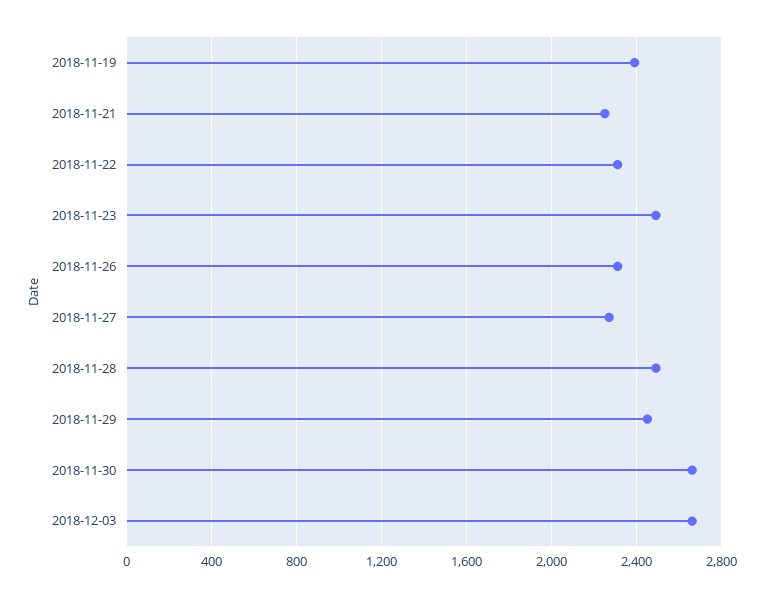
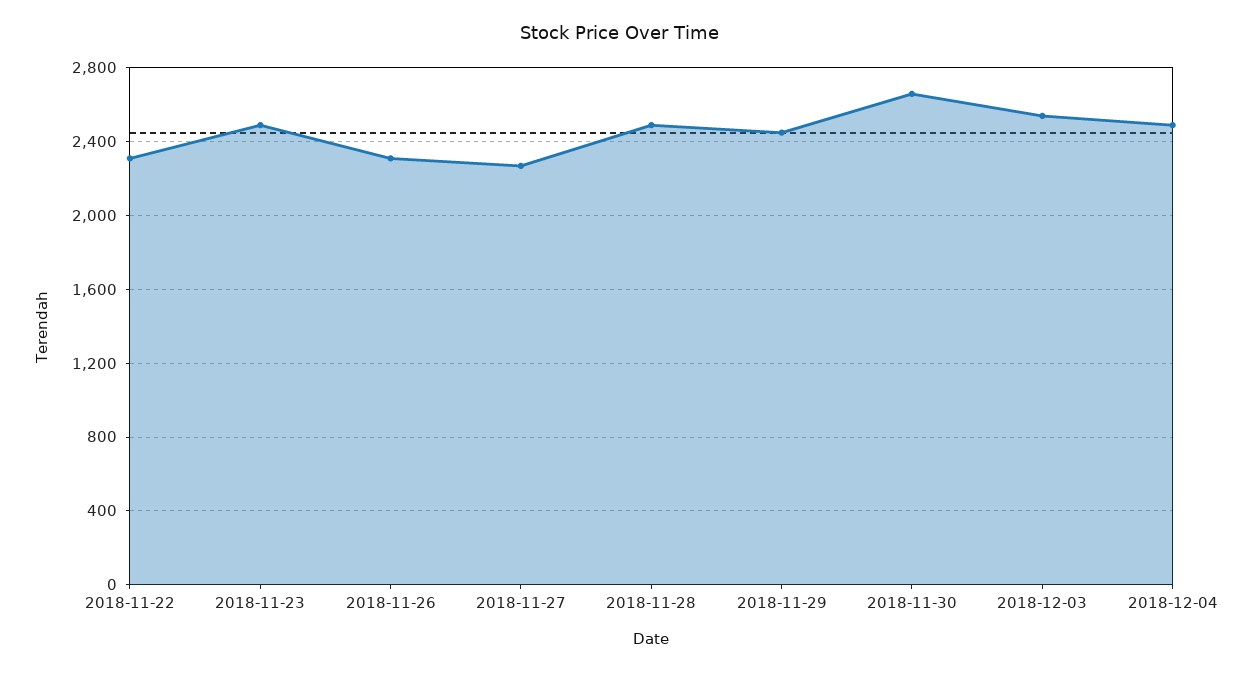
2018-11-19: 2400 -> none
2018-11-21: 2250 -> none
2018-12-03: 2650 -> 2550
2018-12-04: none -> 2500

